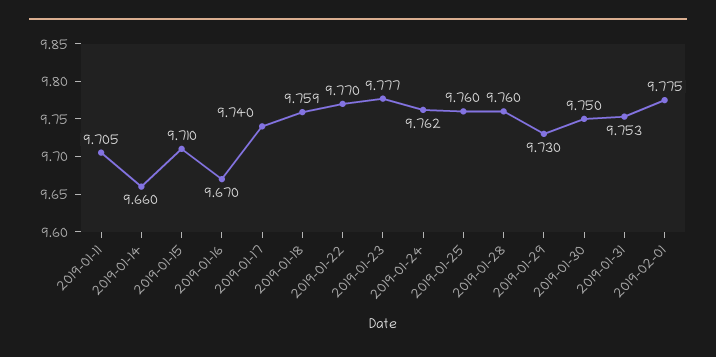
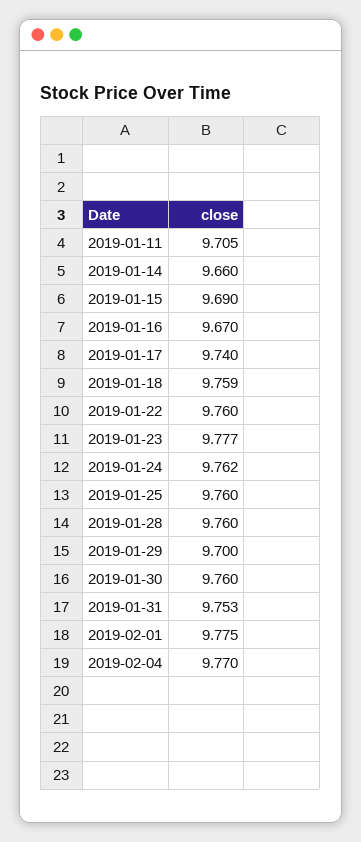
2019-01-15: 9.71 -> 9.69
2019-01-22: 9.77 -> 9.76
2019-01-29: 9.73 -> 9.7
2019-01-30: 9.75 -> 9.76
2019-02-04: none -> 9.77

